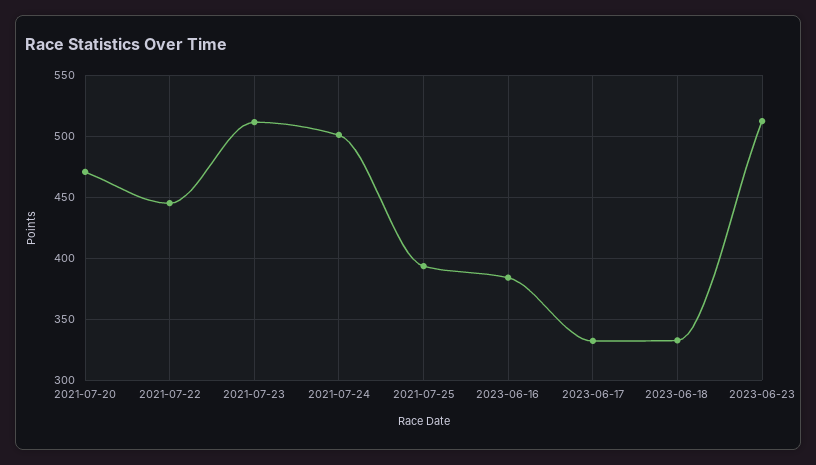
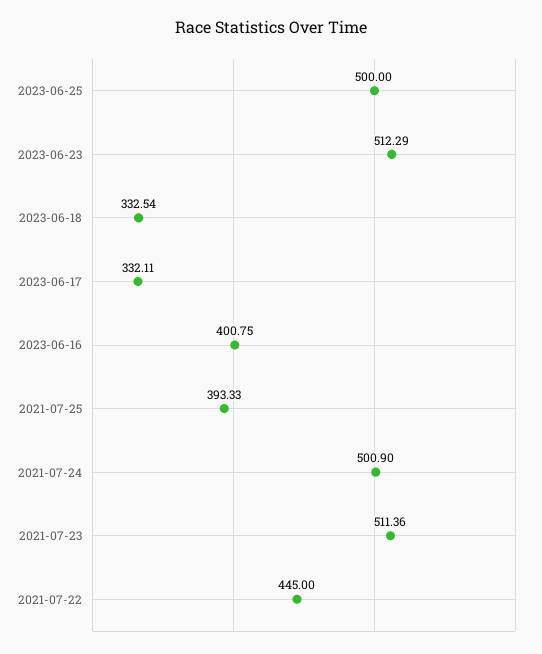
2021-07-20: 470 -> none
2023-06-16: 385 -> 400.75
2023-06-25: none -> 500

